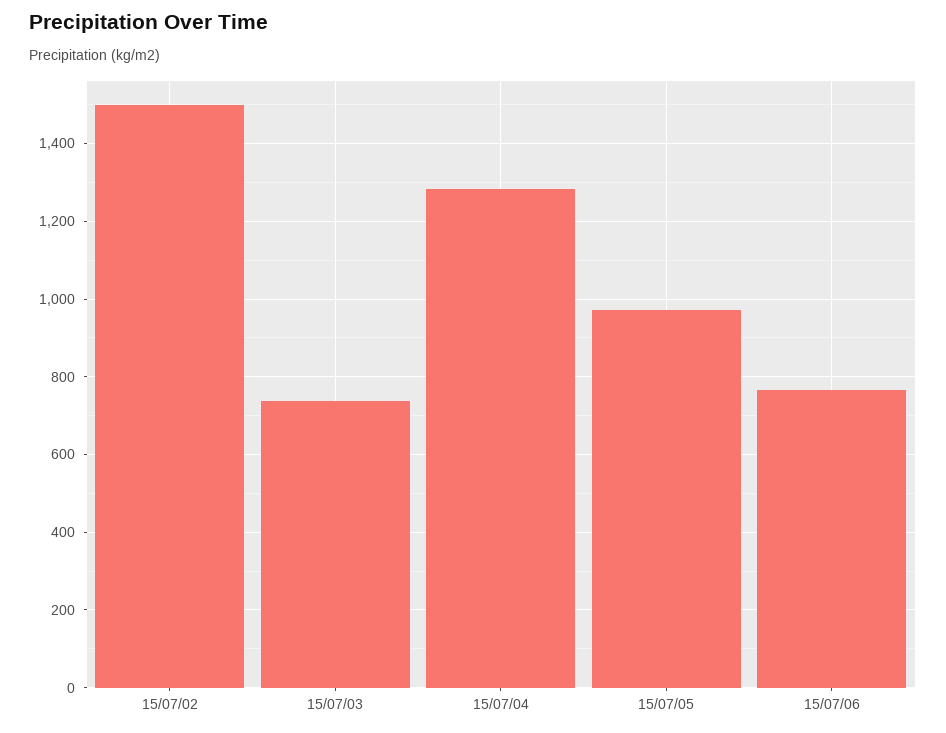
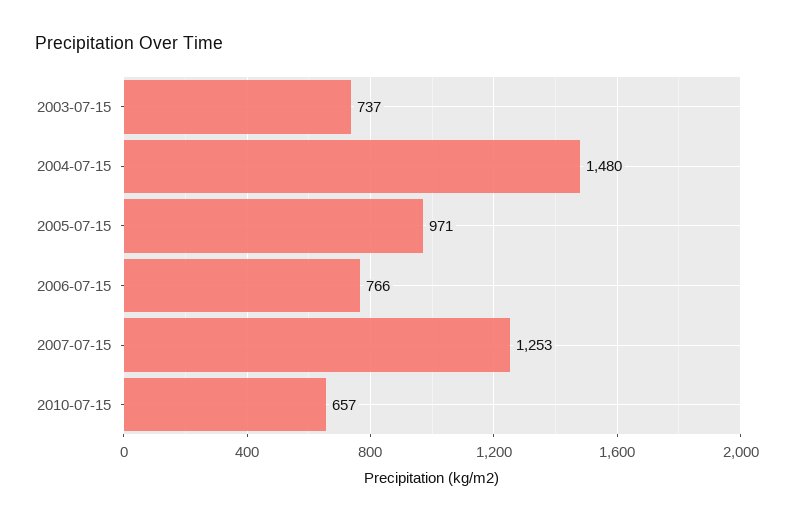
15/07/02: 1500 -> none
15/07/04: 1280 -> 1480
2007-07-15: none -> 1253
2010-07-15: none -> 657

